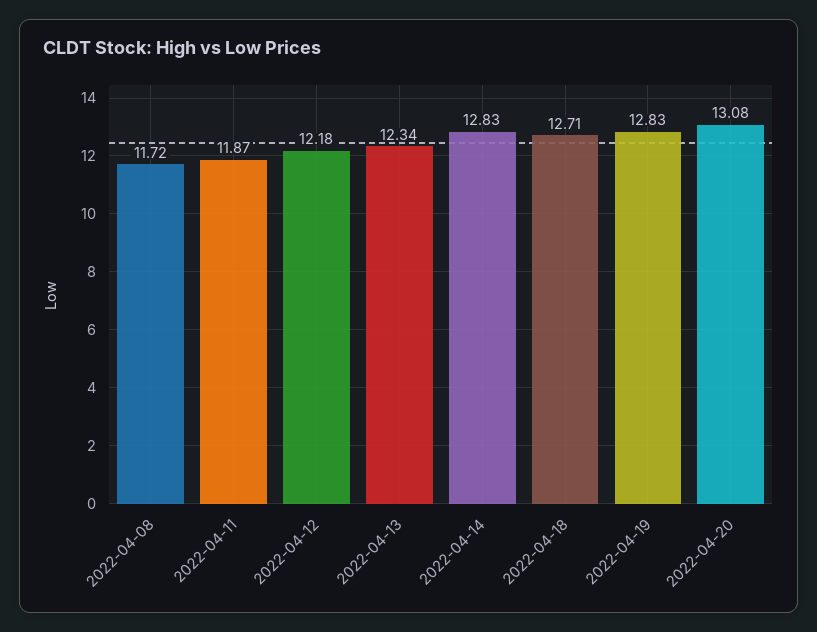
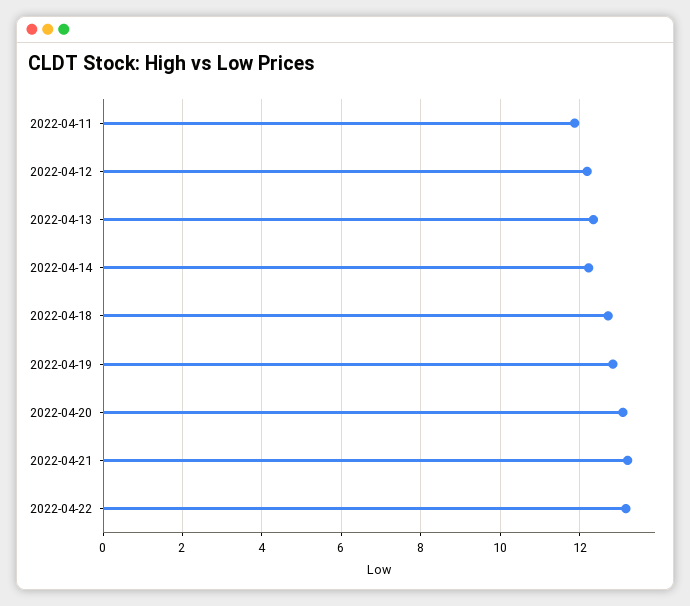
2022-04-08: 11.72 -> none
2022-04-14: 12.83 -> 12.2
2022-04-21: none -> 13.2
2022-04-22: none -> 13.2

